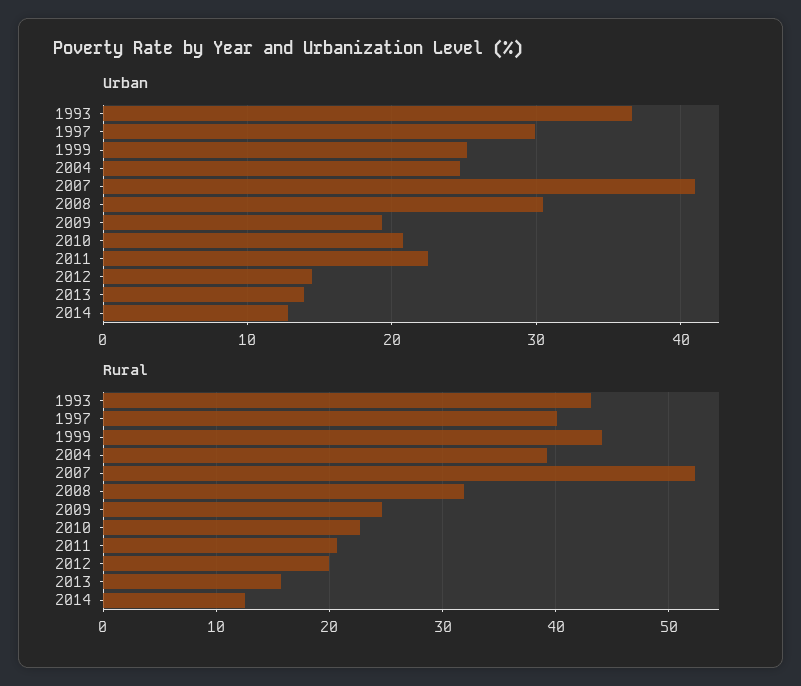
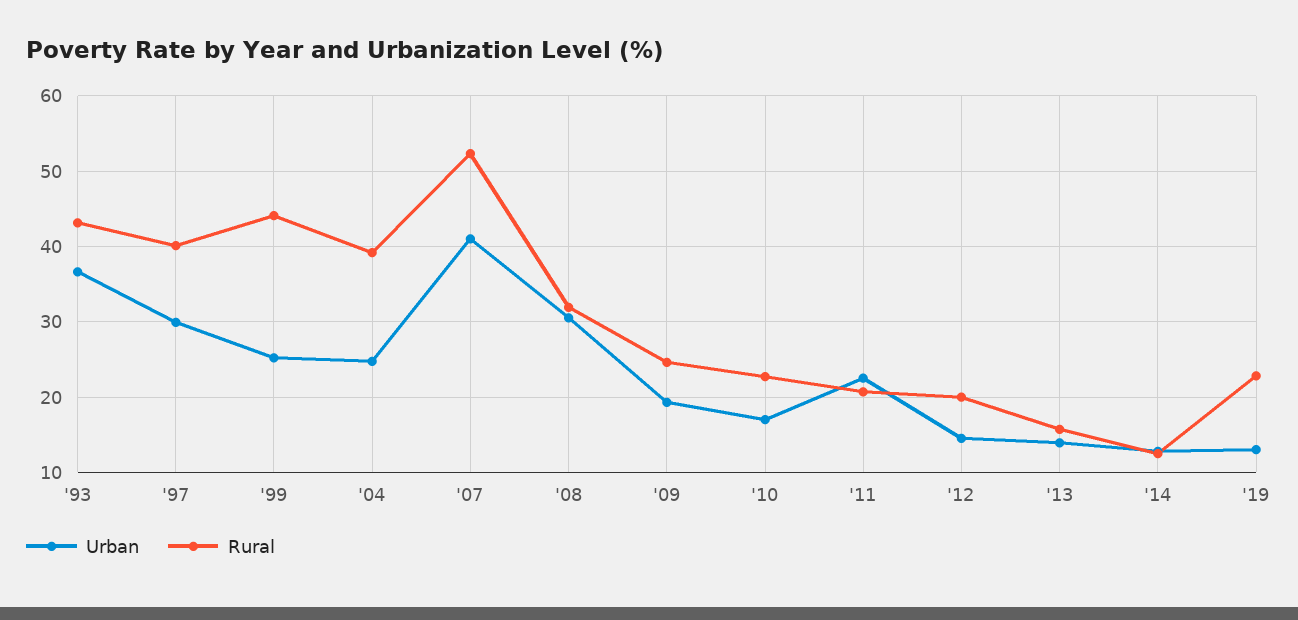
Urban, 2010: 21 -> 17
Urban, '19: none -> 13
Rural, '19: none -> 23

